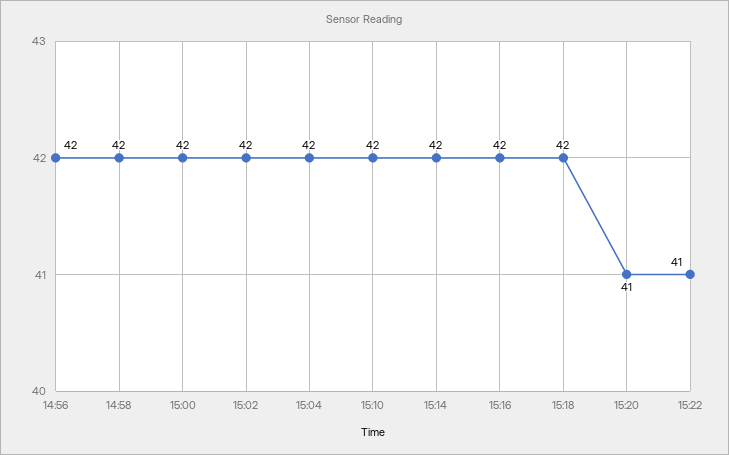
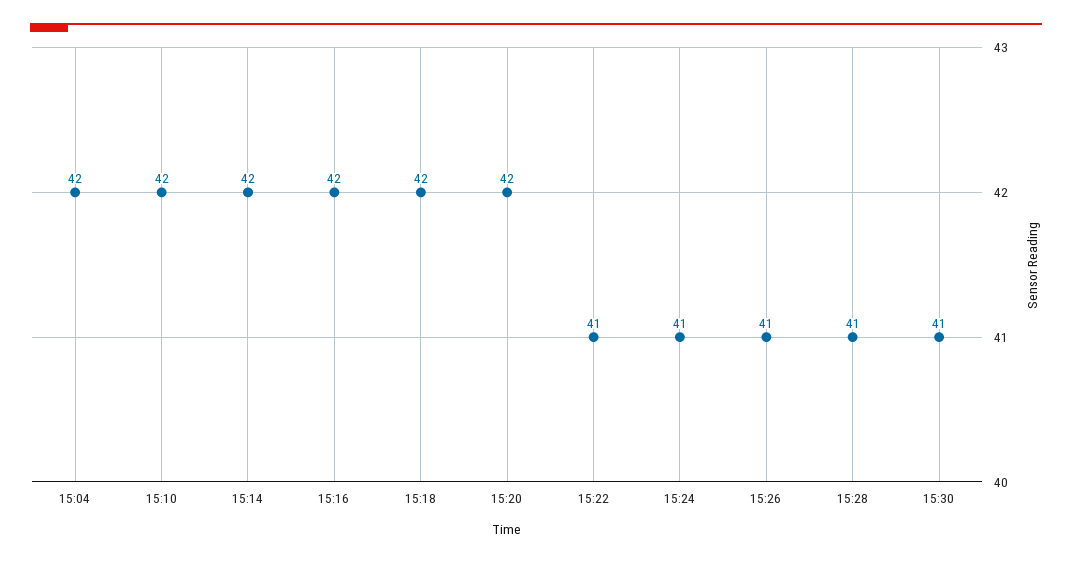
14:56: 42 -> none
14:58: 42 -> none
15:00: 42 -> none
15:02: 42 -> none
15:20: 41 -> 42
15:24: none -> 41
15:26: none -> 41
15:28: none -> 41
15:30: none -> 41

